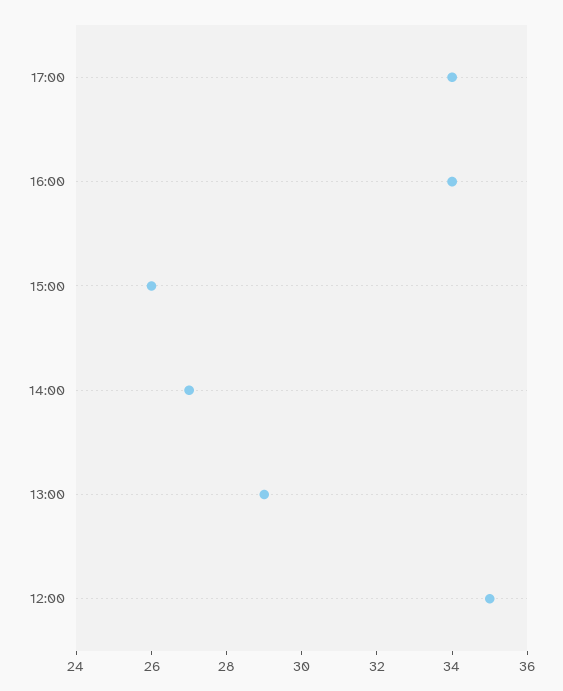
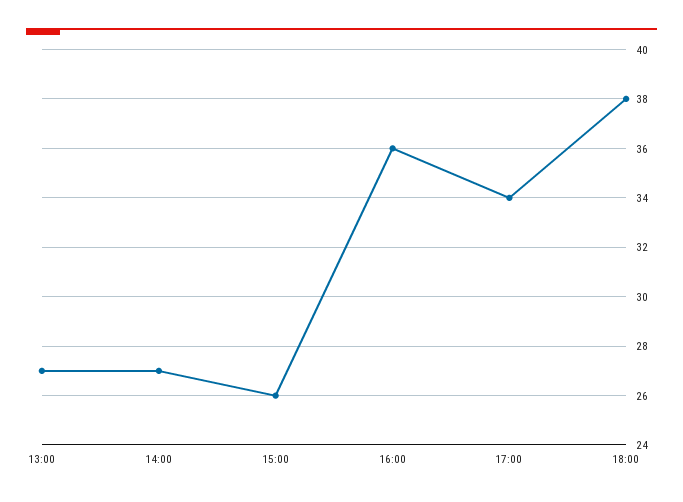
16:00: 34 -> 36
13:00: 29 -> 27
12:00: 35 -> none
18:00: none -> 38

